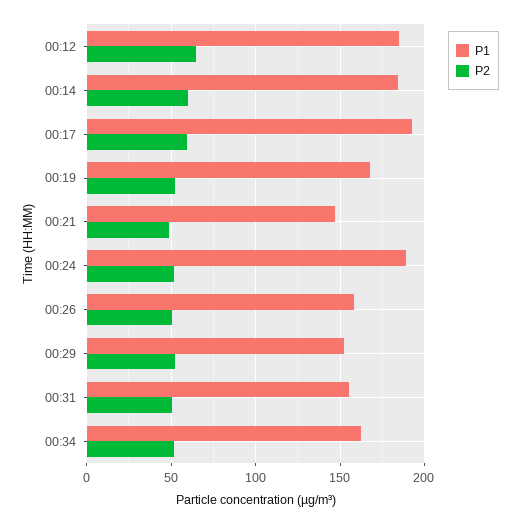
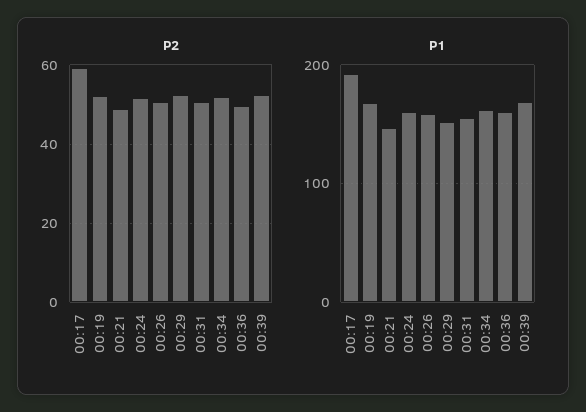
P1, 00:12: 185 -> none
P2, 00:12: 65 -> none
P1, 00:14: 185 -> none
P2, 00:14: 60 -> none
P1, 00:24: 190 -> 160
P2, 00:36: none -> 50
P2, 00:39: none -> 52
P1, 00:36: none -> 160
P1, 00:39: none -> 170

